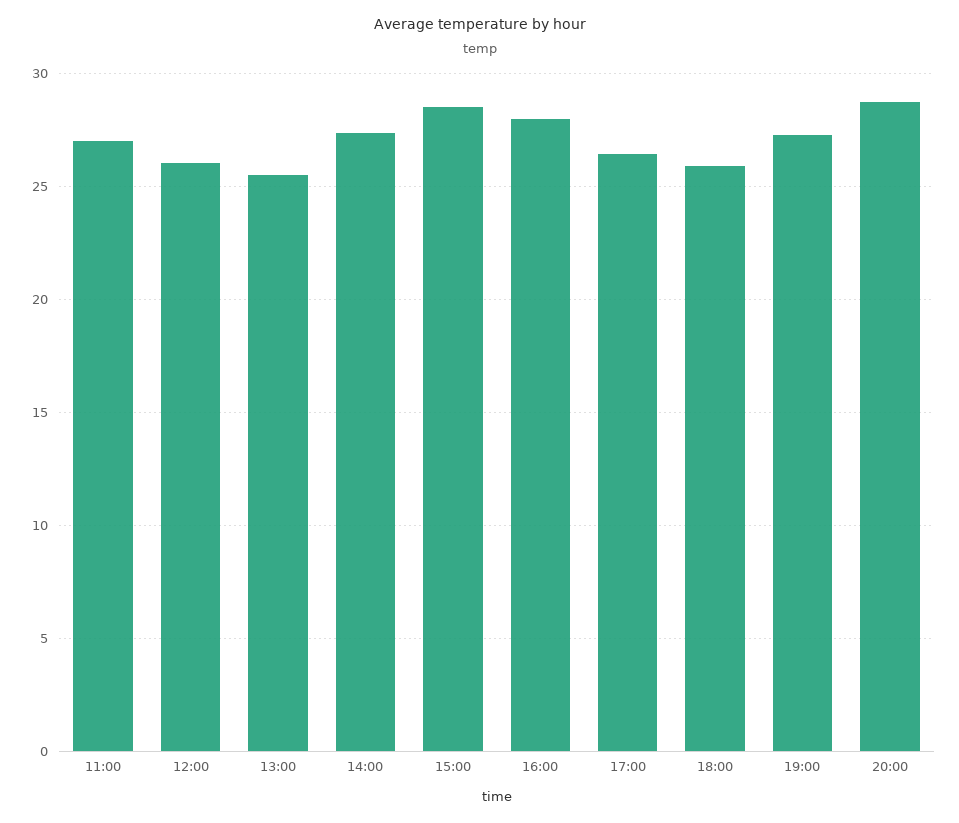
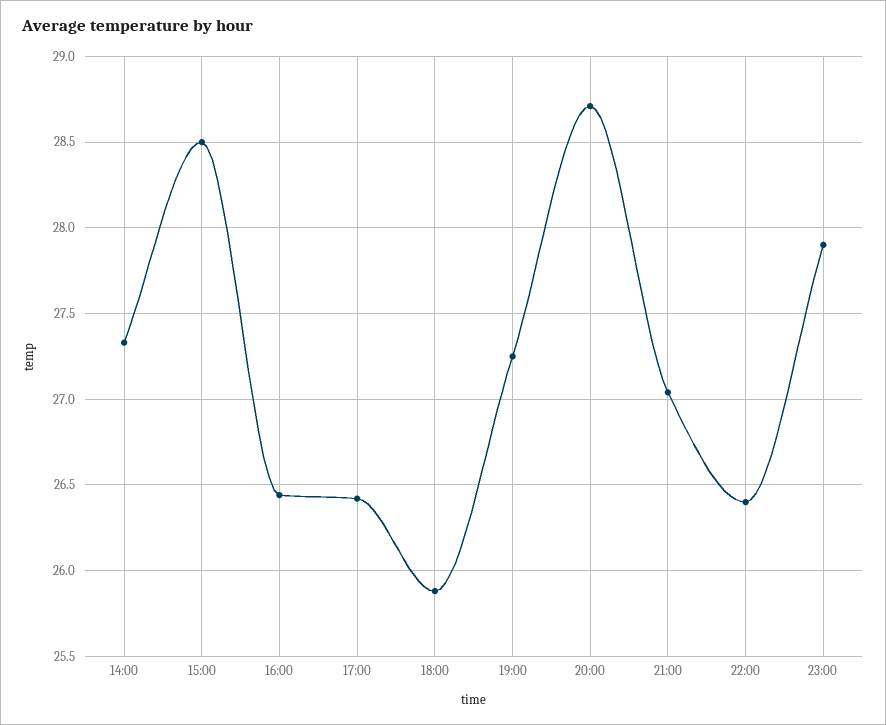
11:00: 27 -> none
12:00: 26 -> none
13:00: 25.5 -> none
16:00: 28 -> 26.45
21:00: none -> 27.05
22:00: none -> 26.4
23:00: none -> 27.9

